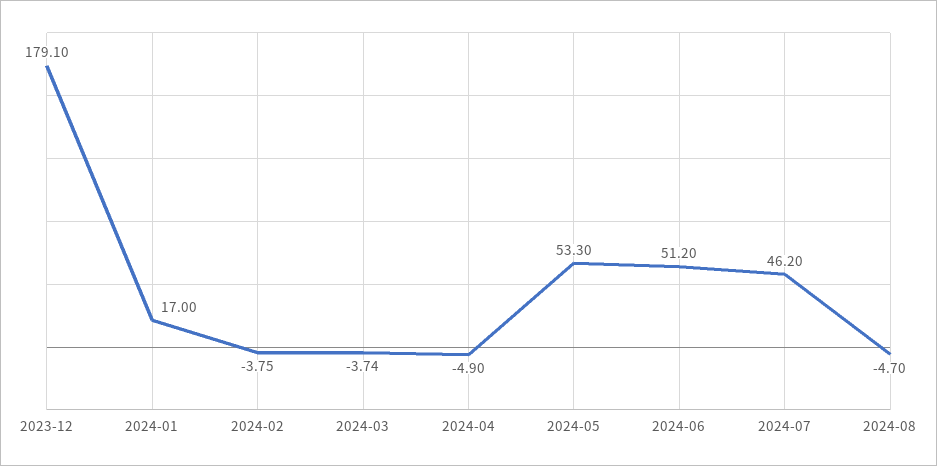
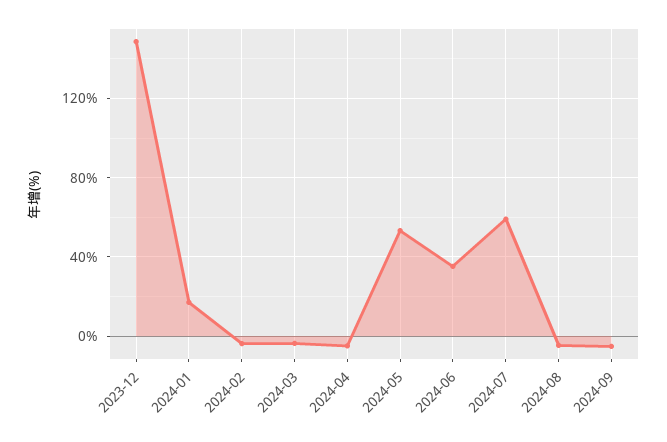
2023-12: 179.1 -> 150
2024-06: 51.2 -> 35
2024-07: 46.2 -> 60
2024-09: none -> -5

